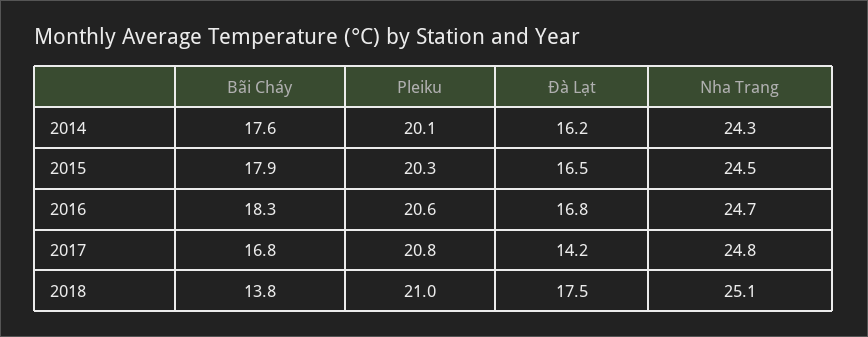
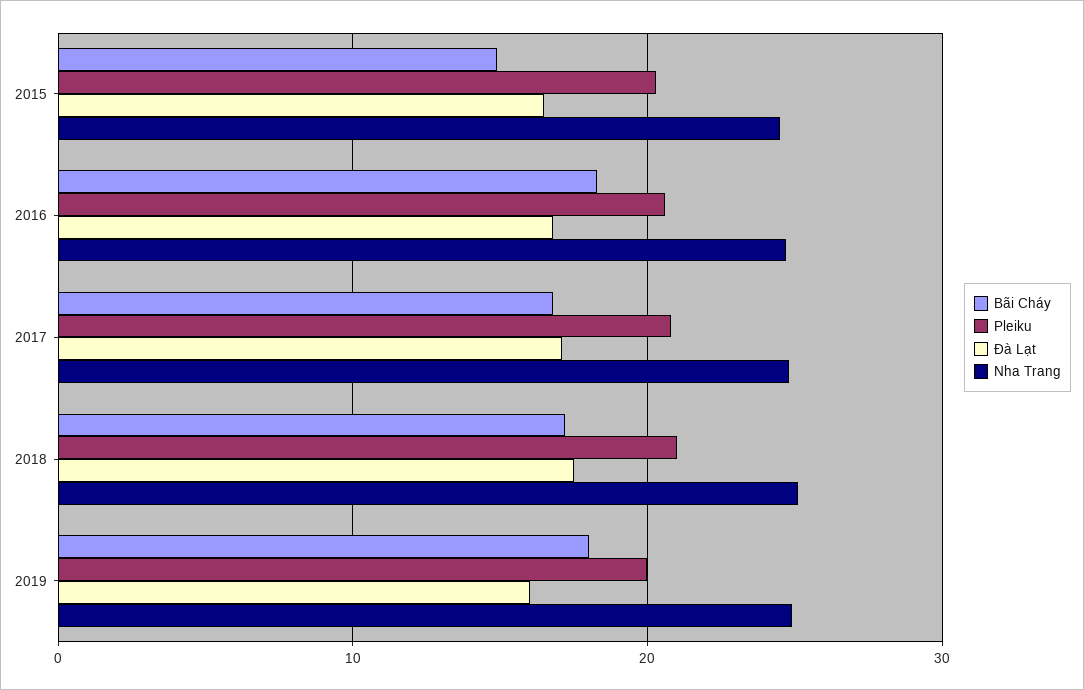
Bãi Cháy, 2014: 17.6 -> none
Pleiku, 2014: 20.1 -> none
Đà Lạt, 2014: 16.2 -> none
Nha Trang, 2014: 24.3 -> none
Bãi Cháy, 2015: 17.9 -> 15
Đà Lạt, 2017: 14.2 -> 17
Bãi Cháy, 2018: 13.8 -> 17
Bãi Cháy, 2019: none -> 18
Pleiku, 2019: none -> 20
Đà Lạt, 2019: none -> 16
Nha Trang, 2019: none -> 25

